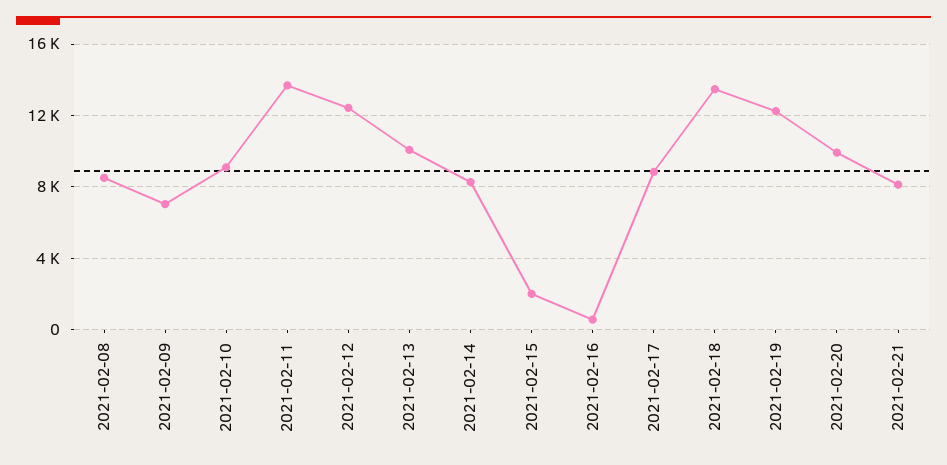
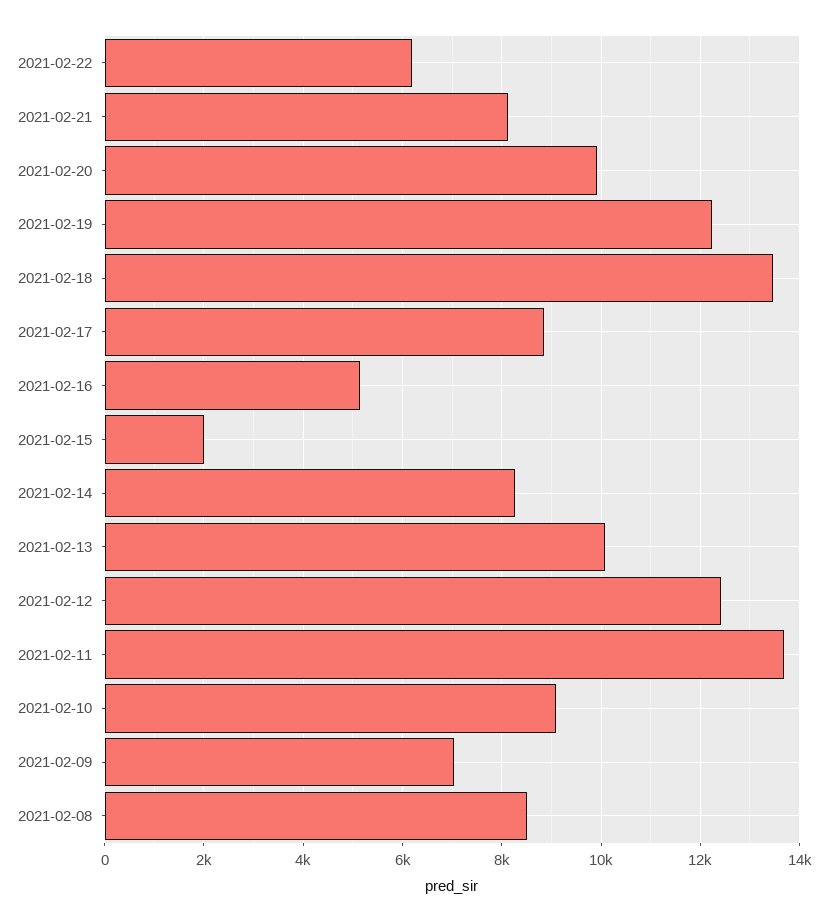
2021-02-16: 500 -> 5200
2021-02-22: none -> 6200

